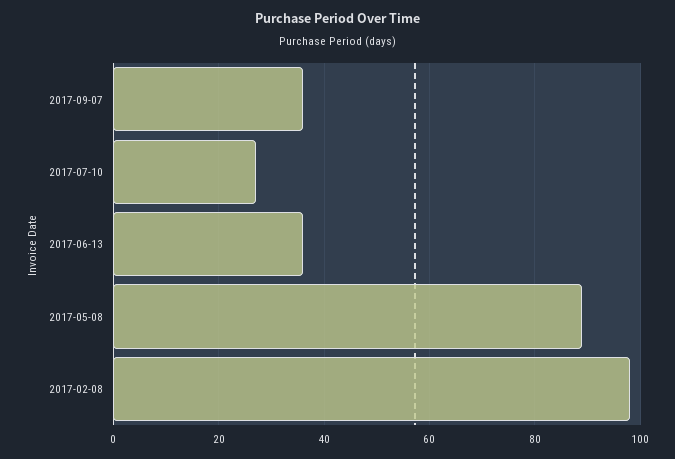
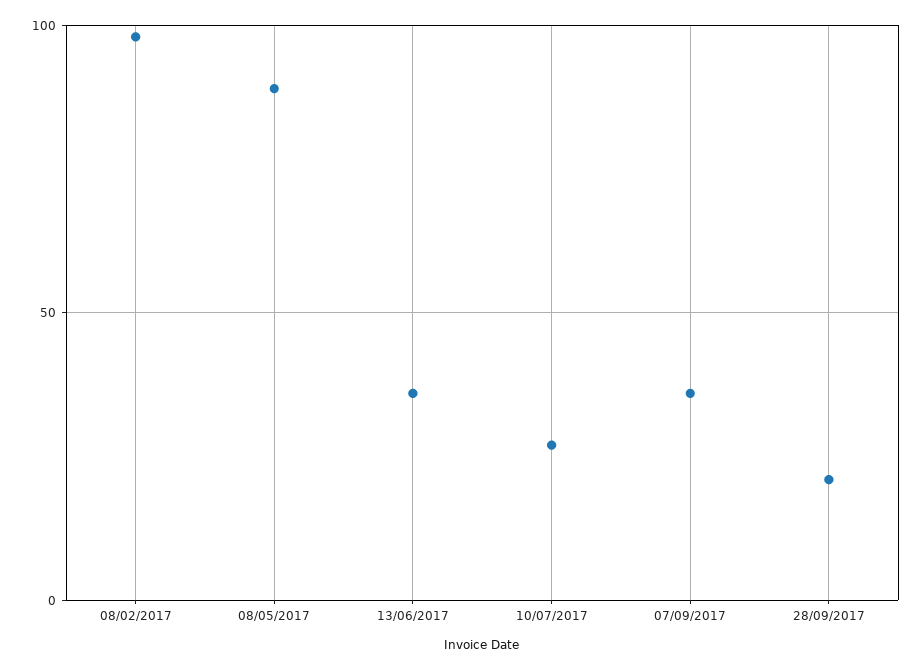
28/09/2017: none -> 20

